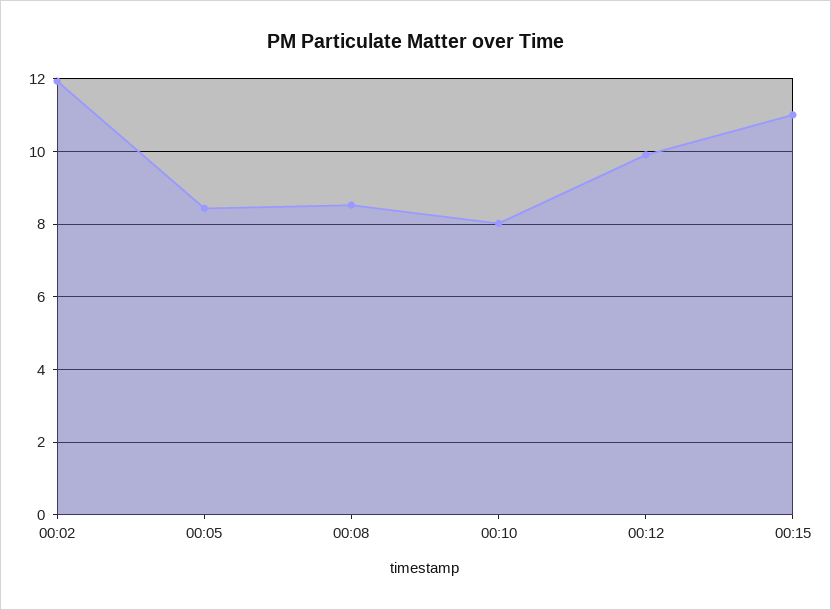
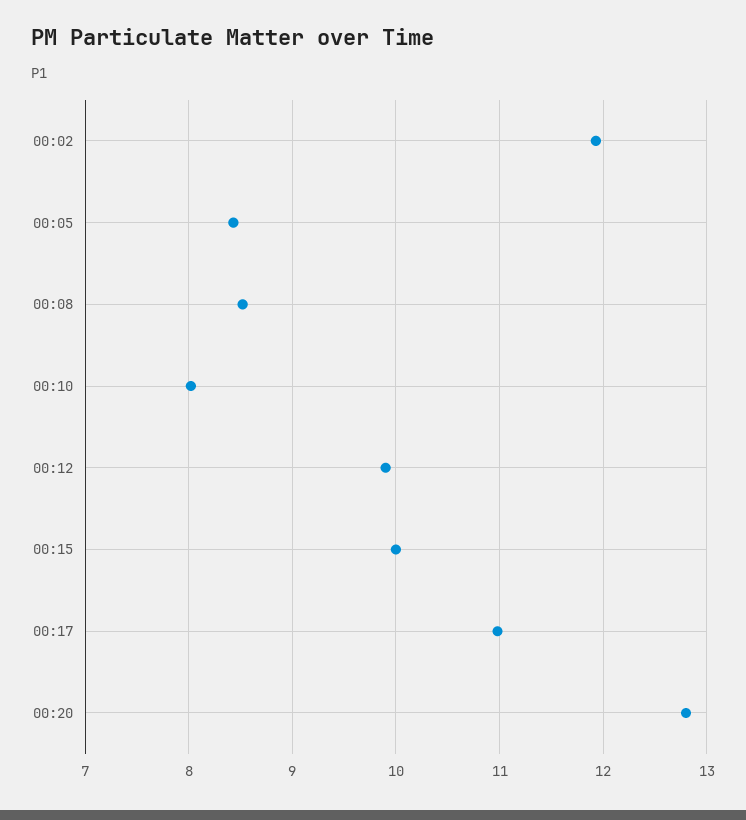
00:15: 11 -> 10
00:17: none -> 11
00:20: none -> 12.8

